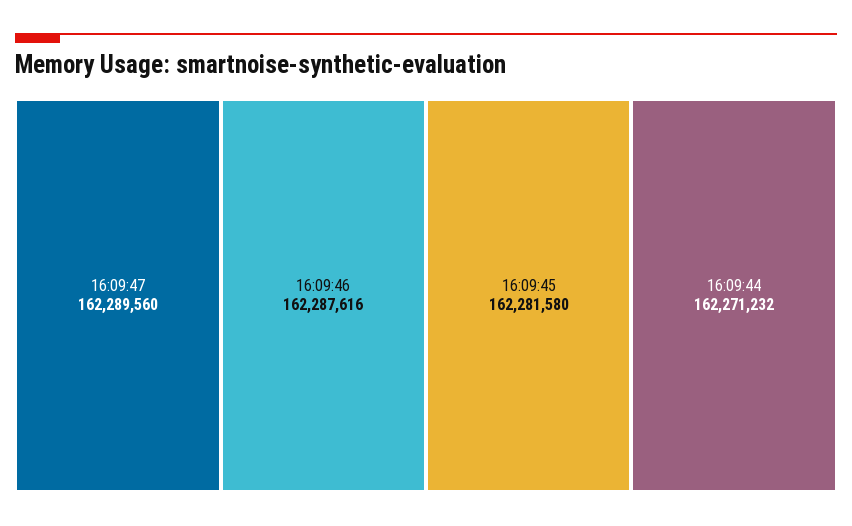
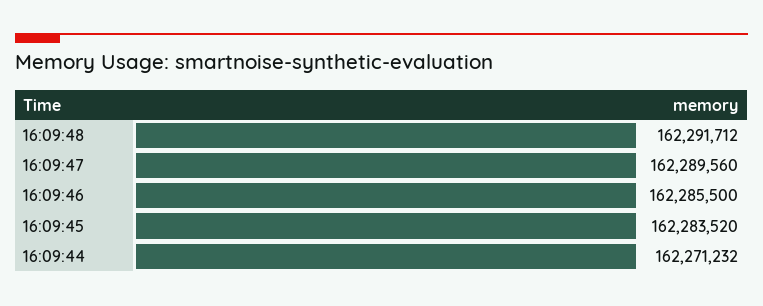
16:09:46: 162287616 -> 162285500
16:09:45: 162281580 -> 162283520
16:09:48: none -> 162291712

